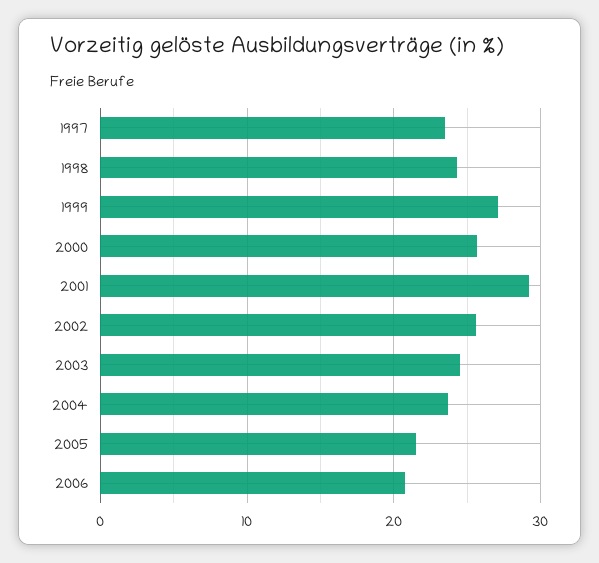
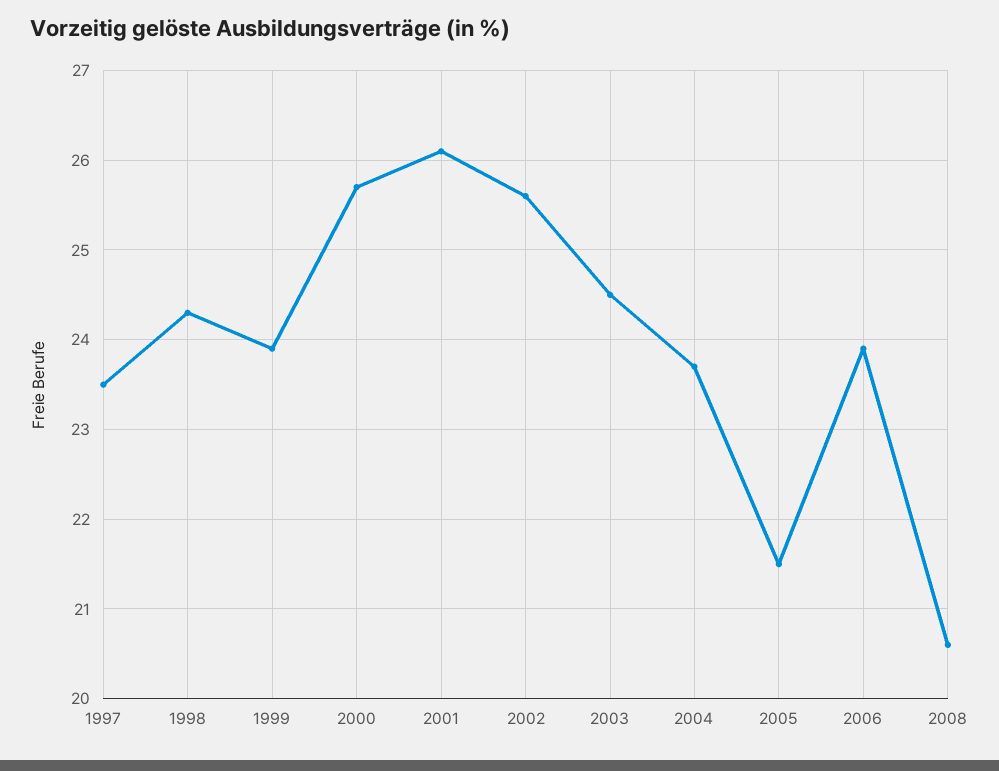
1999: 27 -> 23.9
2001: 29 -> 26.1
2006: 21 -> 23.9
2008: none -> 20.6

